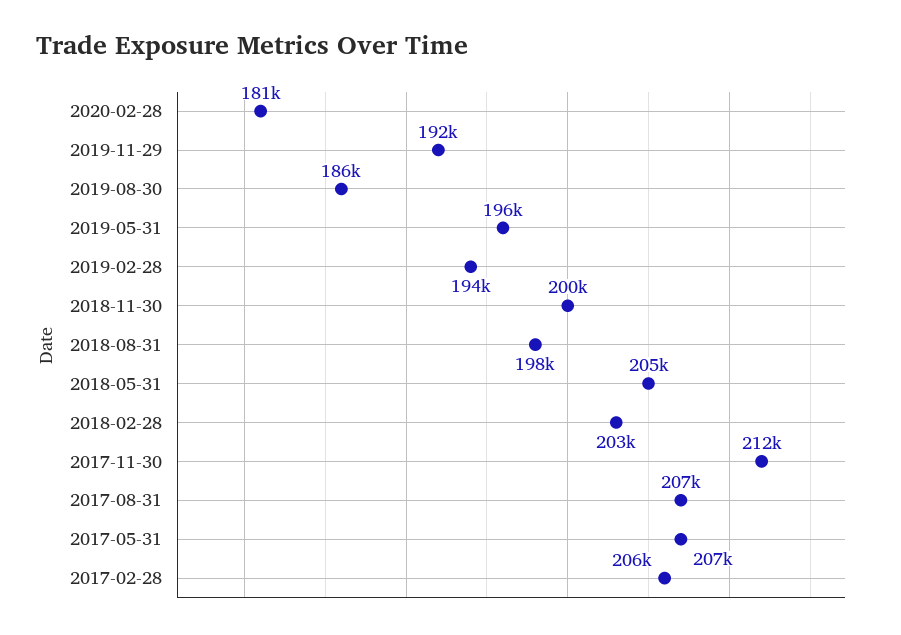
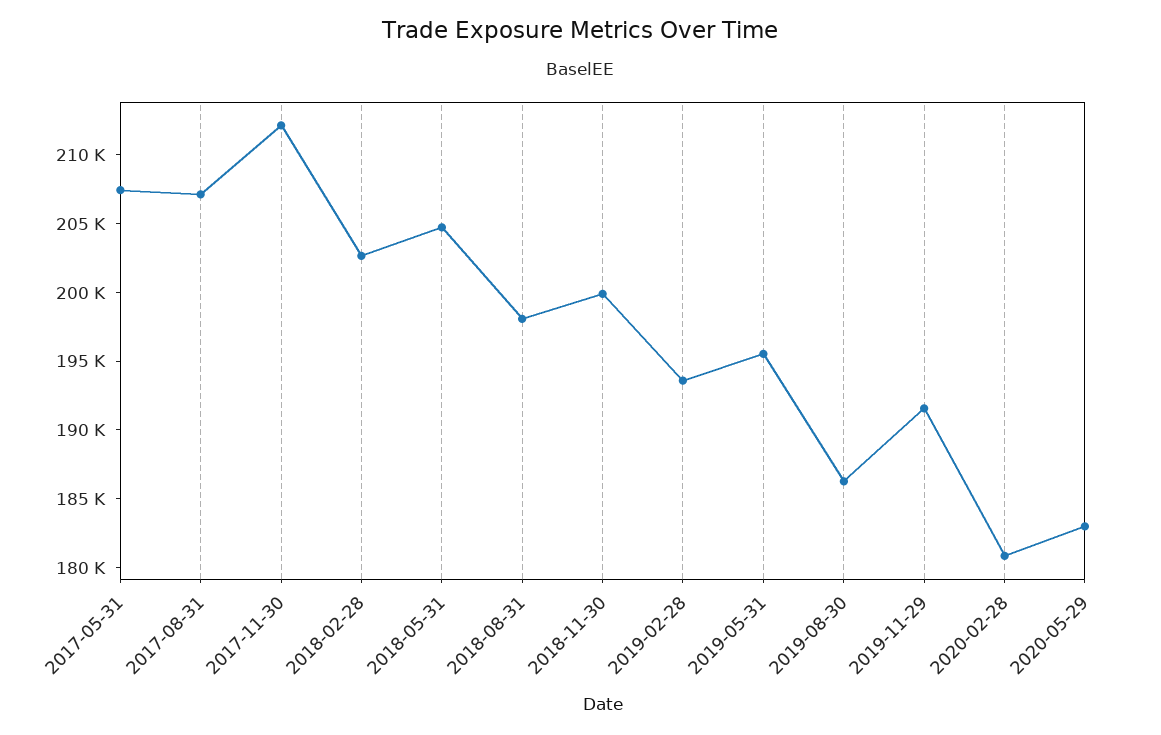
2017-02-28: 206000 -> none
2020-05-29: none -> 183000

